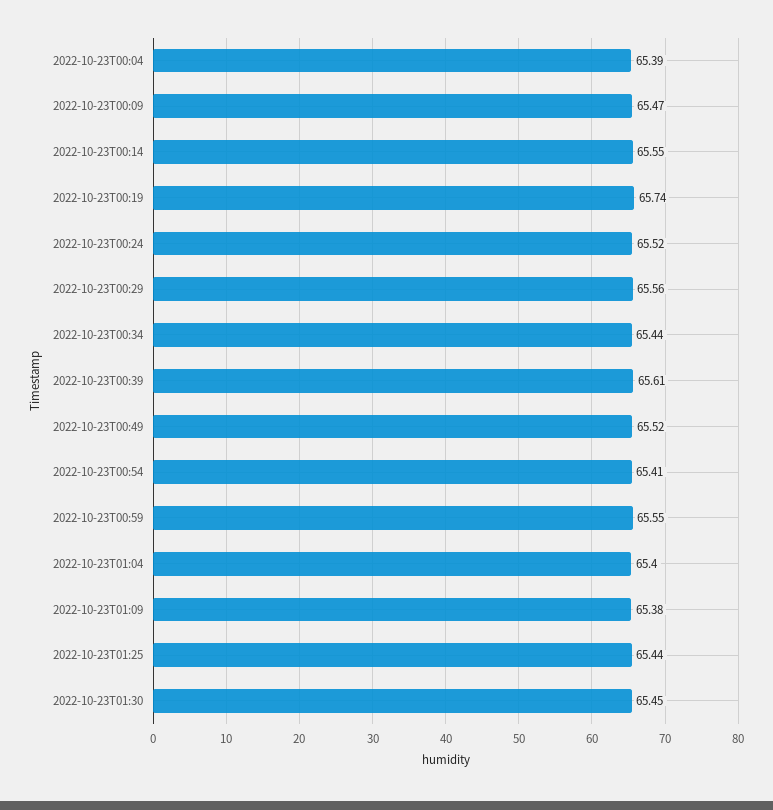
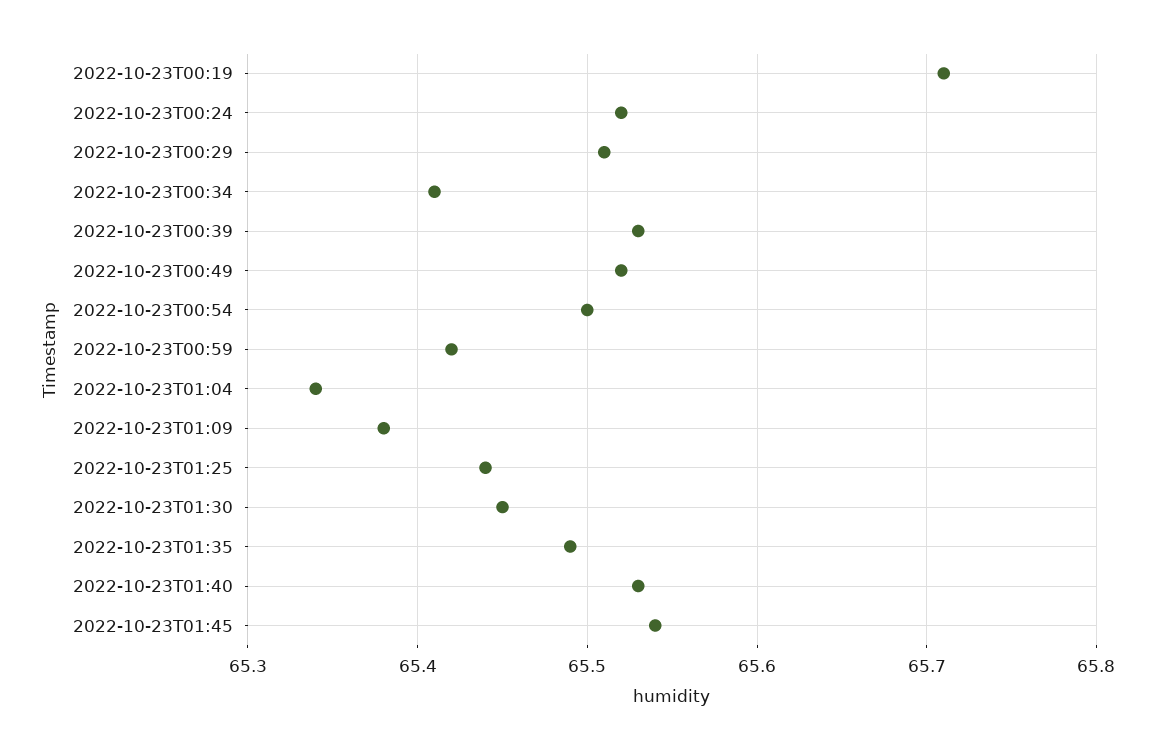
2022-10-23T00:04: 65.39 -> none
2022-10-23T00:09: 65.47 -> none
2022-10-23T00:14: 65.55 -> none
2022-10-23T00:19: 65.74 -> 65.71
2022-10-23T00:29: 65.56 -> 65.51
2022-10-23T00:34: 65.44 -> 65.41
2022-10-23T00:39: 65.61 -> 65.53
2022-10-23T00:54: 65.41 -> 65.5
2022-10-23T00:59: 65.55 -> 65.42
2022-10-23T01:04: 65.4 -> 65.34
2022-10-23T01:35: none -> 65.49
2022-10-23T01:40: none -> 65.53
2022-10-23T01:45: none -> 65.54

